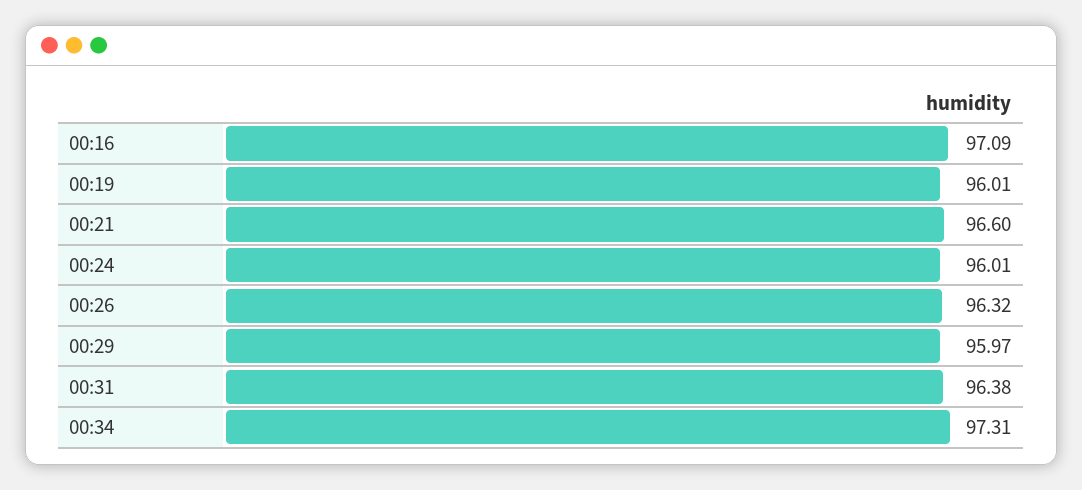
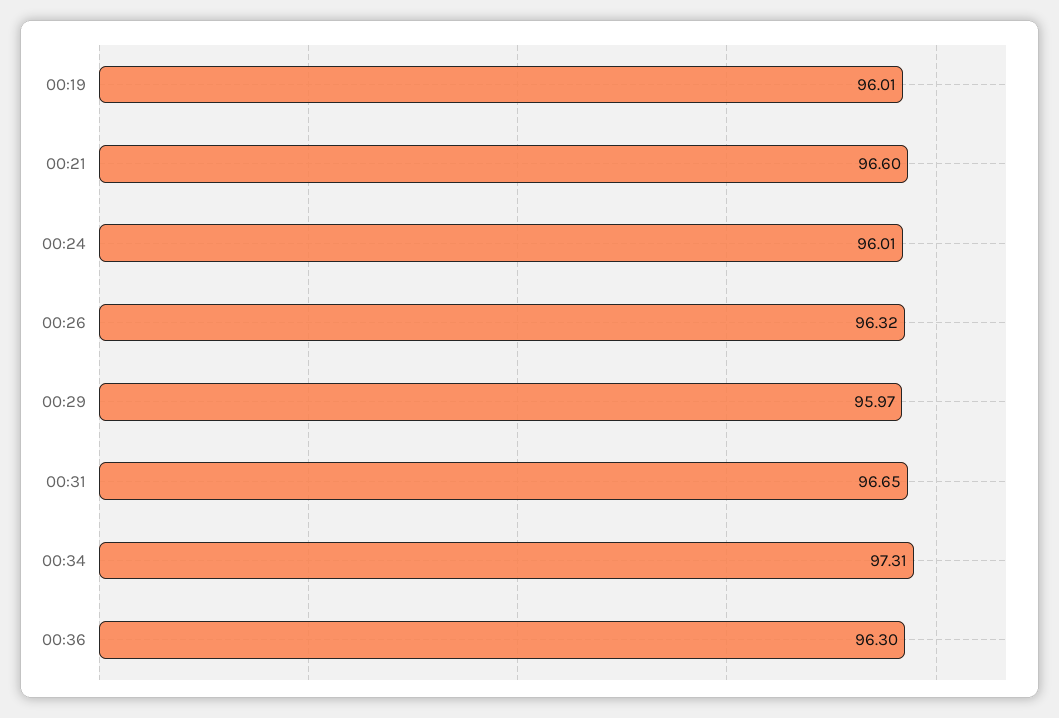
00:16: 97.09 -> none
00:31: 96.38 -> 96.65
00:36: none -> 96.3

